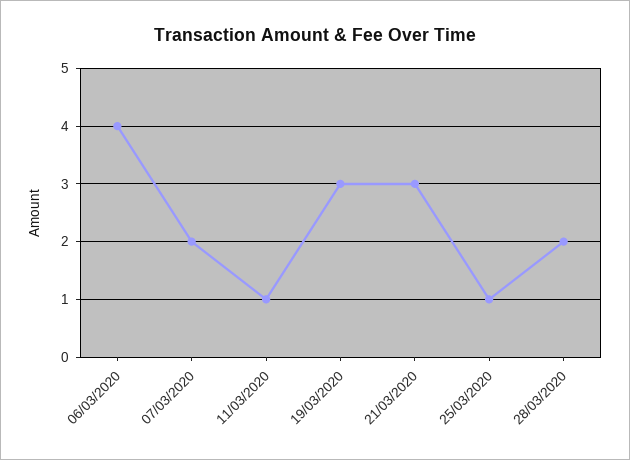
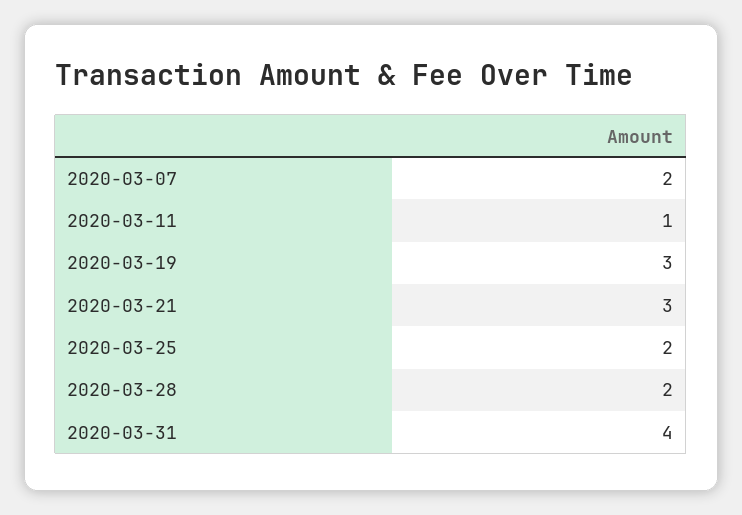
06/03/2020: 4 -> none
25/03/2020: 1 -> 2
2020-03-31: none -> 4

